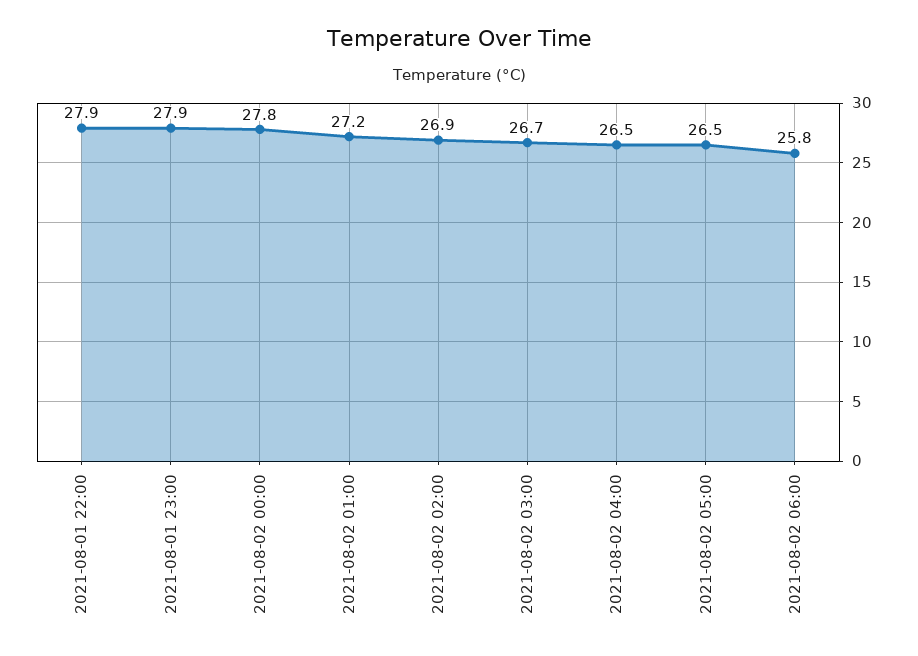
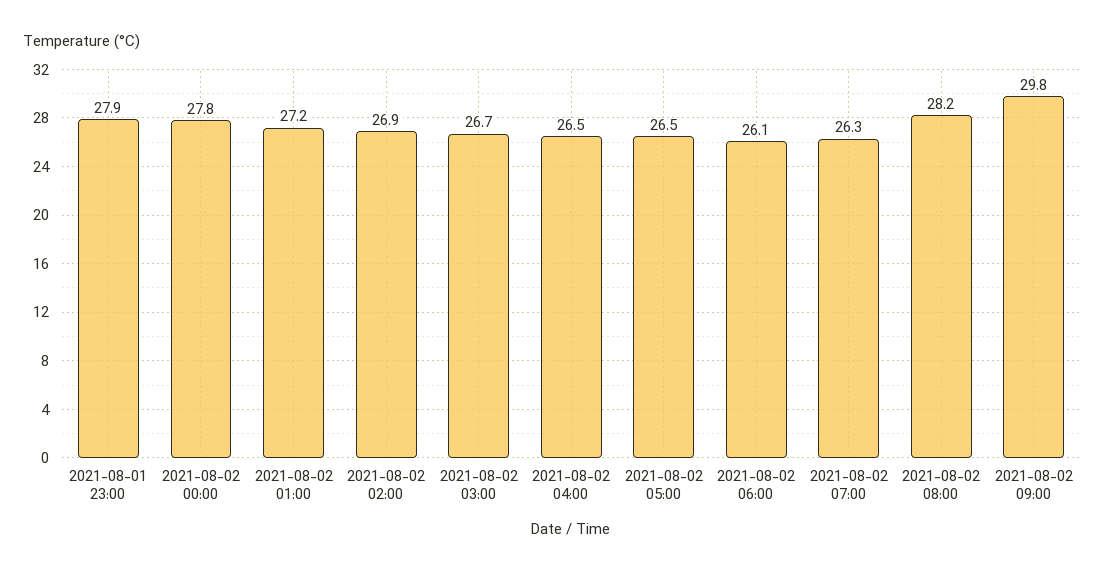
2021-08-01 22:00: 27.9 -> none
2021-08-02 06:00: 25.8 -> 26.1
2021-08-02 07:00: none -> 26.3
2021-08-02 08:00: none -> 28.2
2021-08-02 09:00: none -> 29.8

